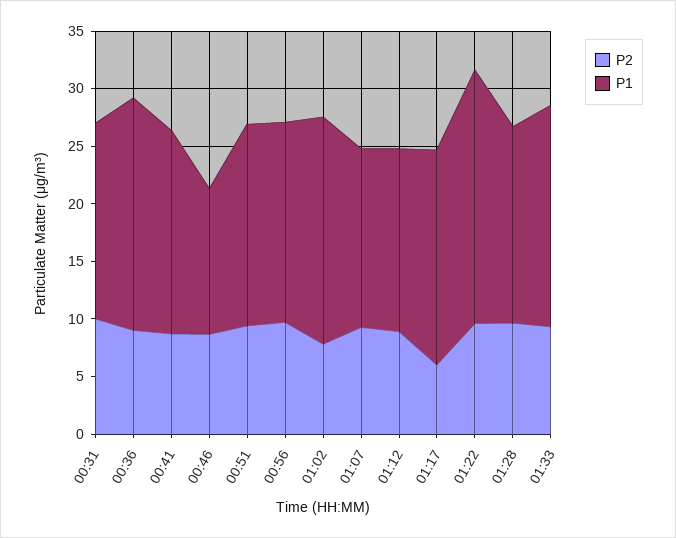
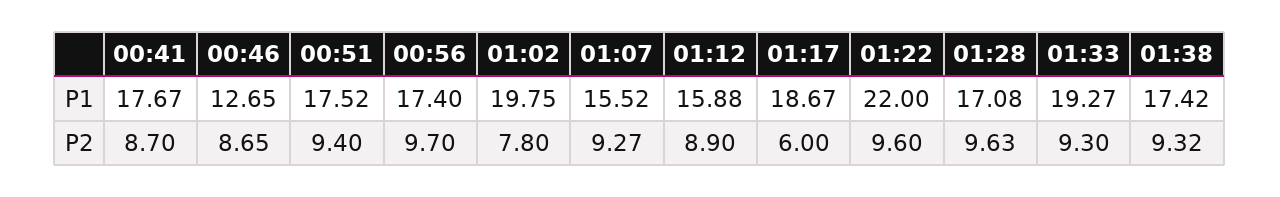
P2, 00:31: 10 -> none
P1, 00:31: 17 -> none
P2, 00:36: 9 -> none
P1, 00:36: 20 -> none
P1, 01:38: none -> 17.42
P2, 01:38: none -> 9.32

